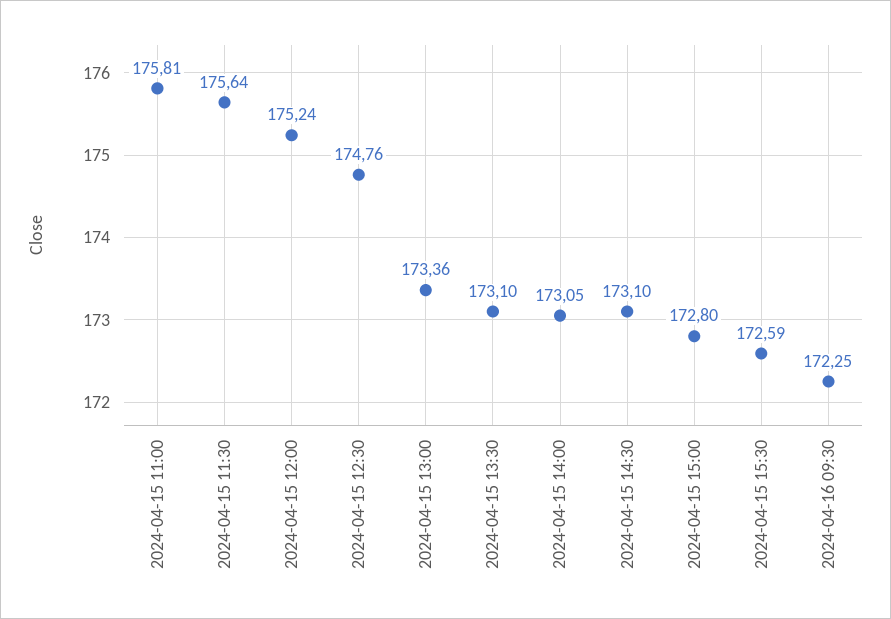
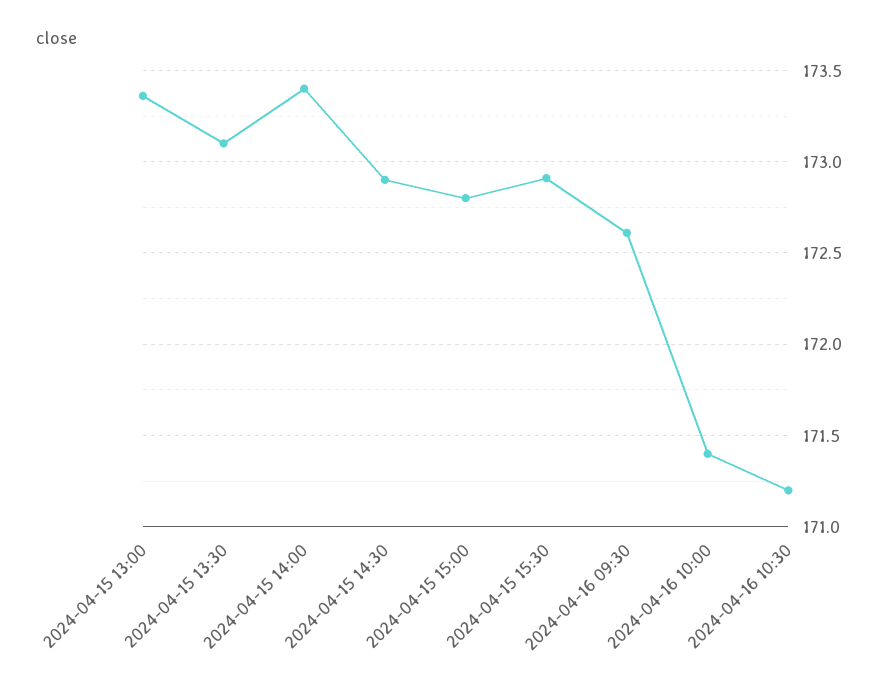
2024-04-15 11:00: 175.81 -> none
2024-04-15 11:30: 175.64 -> none
2024-04-15 12:00: 175.24 -> none
2024-04-15 12:30: 174.76 -> none
2024-04-15 14:00: 173.05 -> 173.4
2024-04-15 14:30: 173.1 -> 172.9
2024-04-15 15:30: 172.59 -> 172.9
2024-04-16 09:30: 172.25 -> 172.6
2024-04-16 10:00: none -> 171.4
2024-04-16 10:30: none -> 171.2

